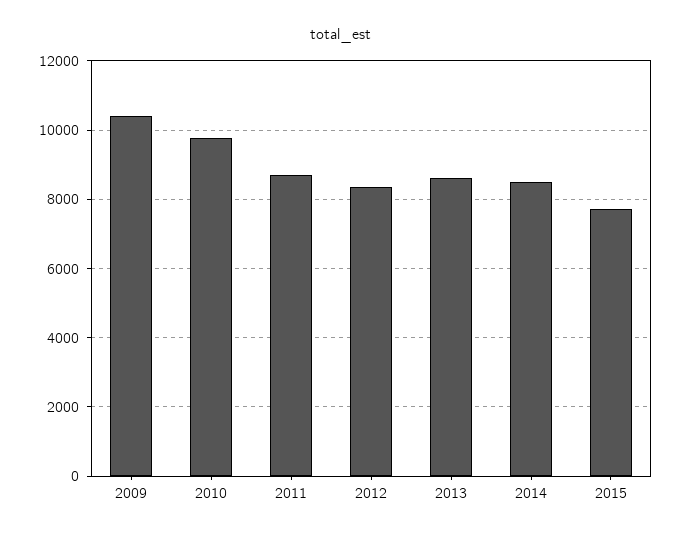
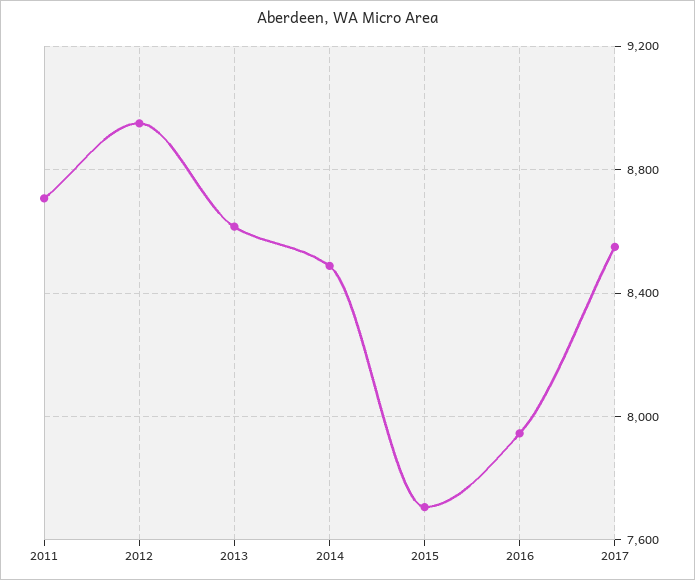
2009: 10400 -> none
2010: 9800 -> none
2012: 8400 -> 8950
2016: none -> 7950
2017: none -> 8550

